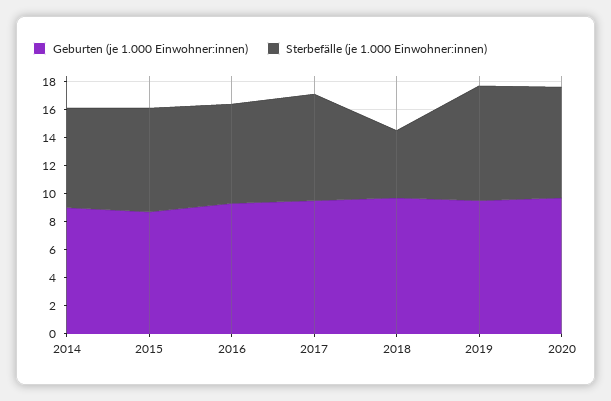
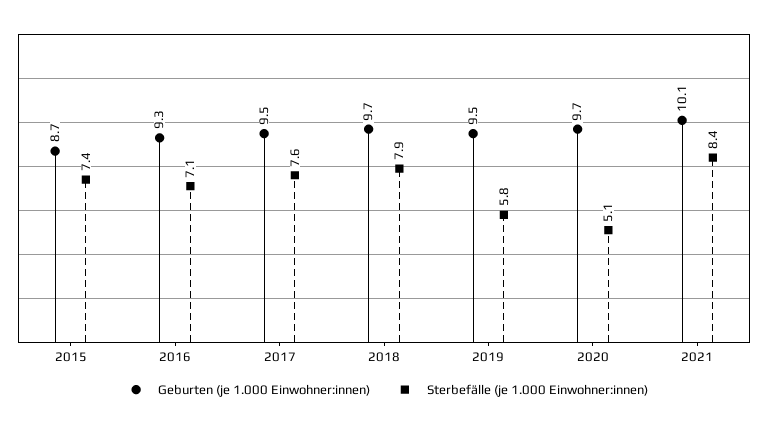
Geburten (je 1.000 Einwohner:innen), 2014: 9 -> none
Sterbefälle (je 1.000 Einwohner:innen), 2014: 7 -> none
Sterbefälle (je 1.000 Einwohner:innen), 2018: 5 -> 7.9
Sterbefälle (je 1.000 Einwohner:innen), 2019: 8 -> 5.8
Sterbefälle (je 1.000 Einwohner:innen), 2020: 8 -> 5.1
Geburten (je 1.000 Einwohner:innen), 2021: none -> 10.1
Sterbefälle (je 1.000 Einwohner:innen), 2021: none -> 8.4

